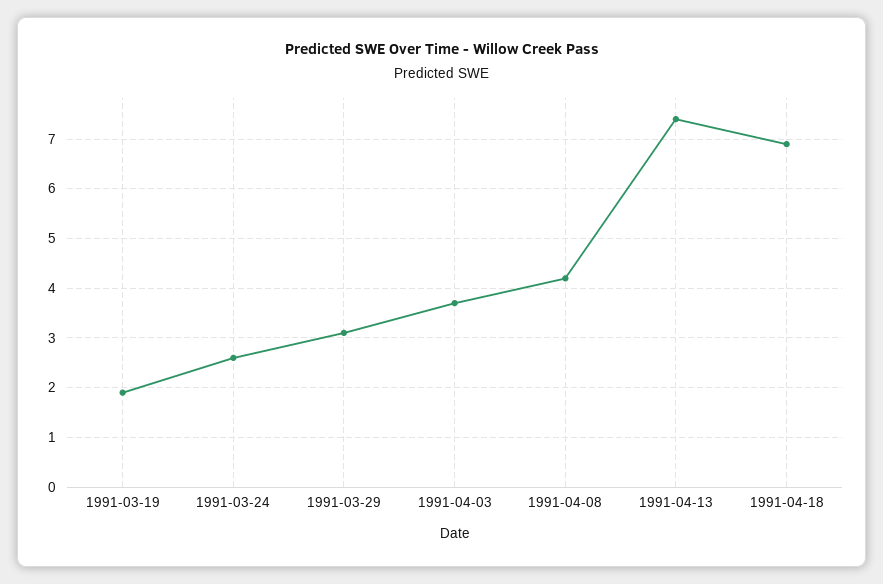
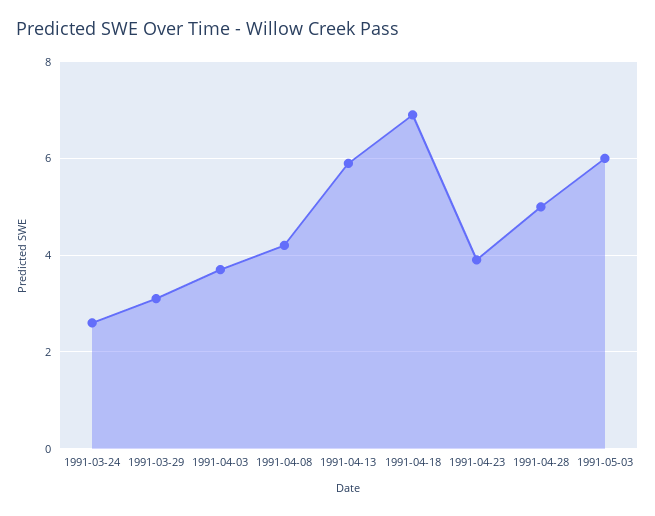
1991-03-19: 2 -> none
1991-04-13: 7.5 -> 6
1991-04-23: none -> 4
1991-04-28: none -> 5
1991-05-03: none -> 6

